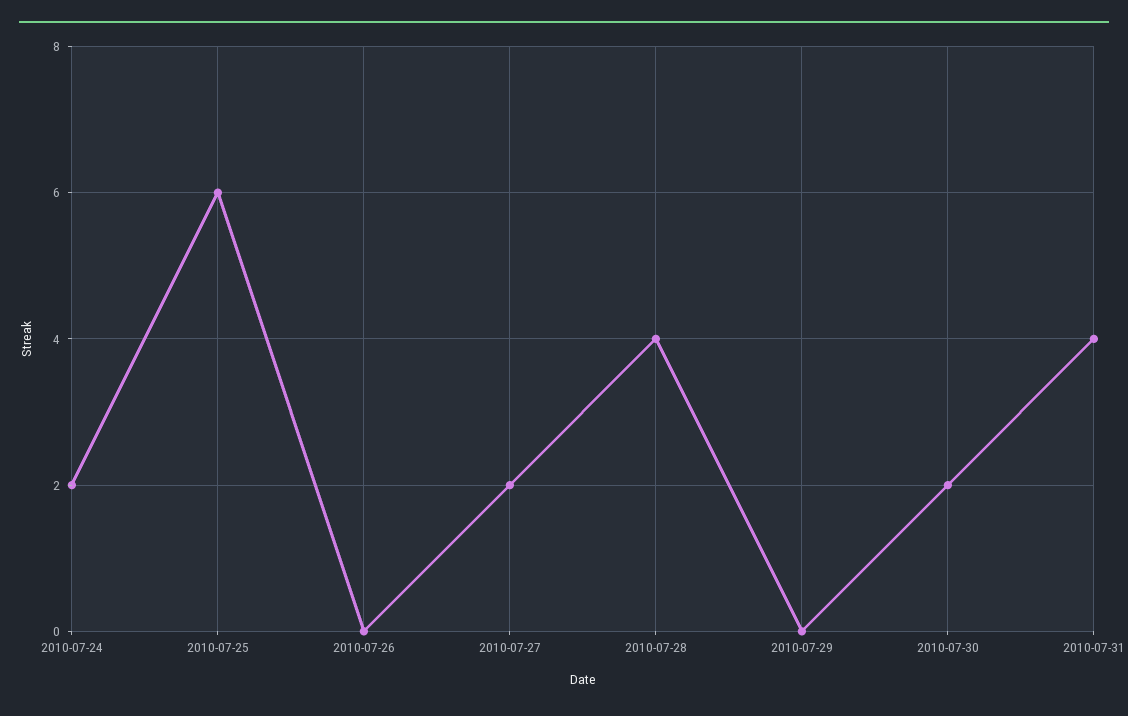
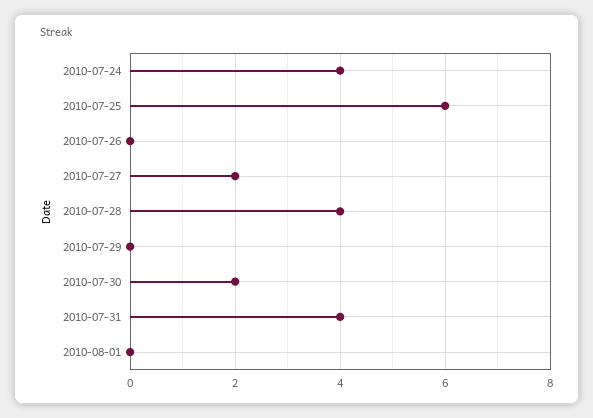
2010-07-24: 2 -> 4
2010-08-01: none -> 0

